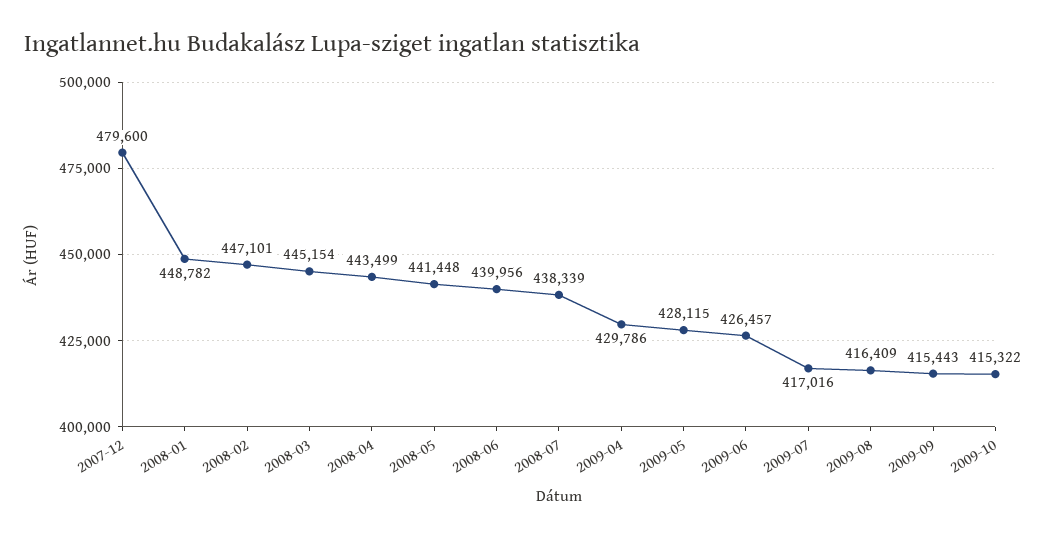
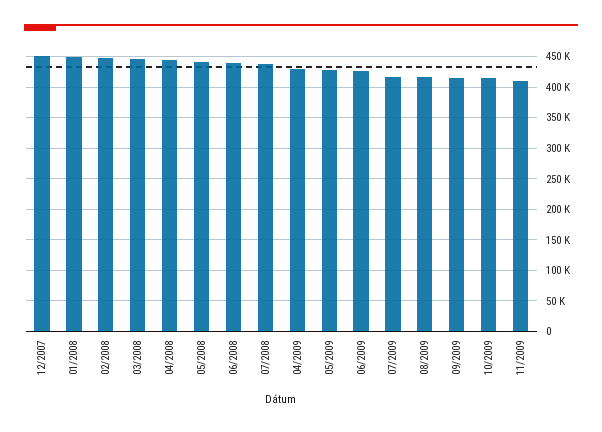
2007-12: 479600 -> 450000
11/2009: none -> 410000

